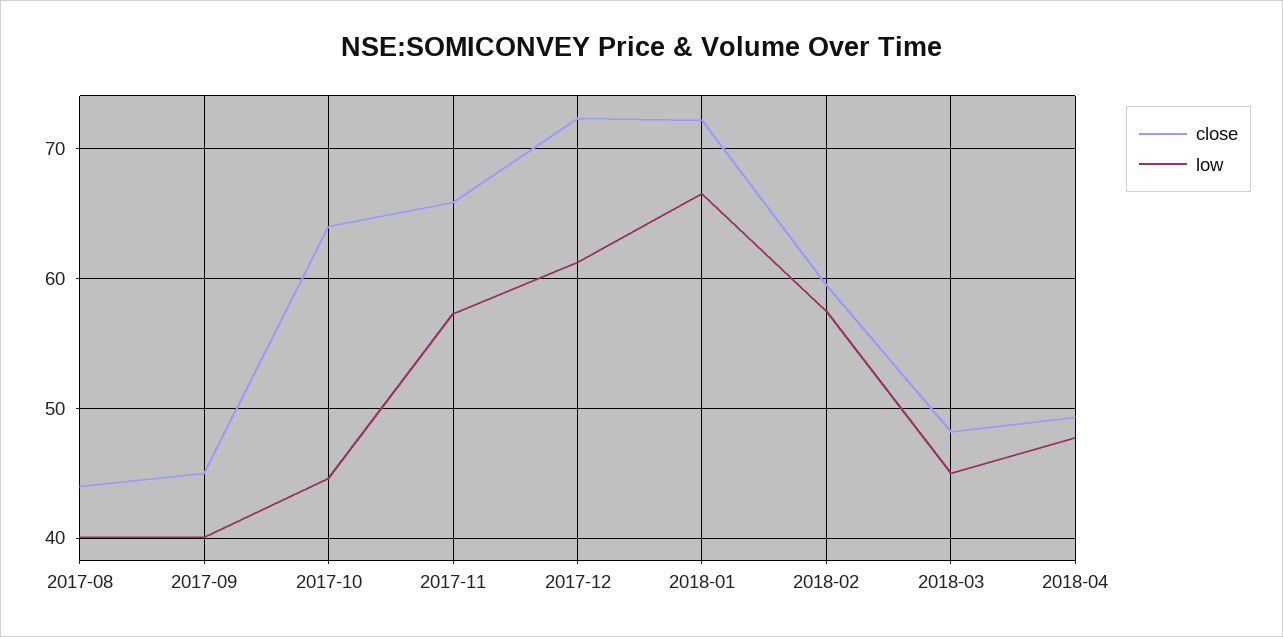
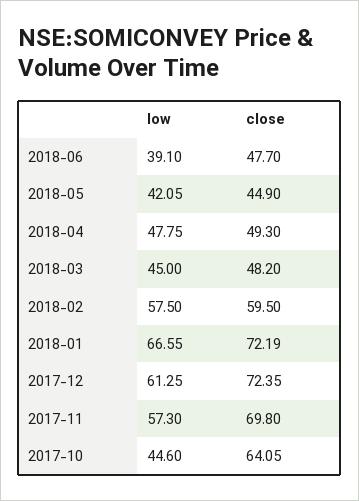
close, 2017-08: 44 -> none
low, 2017-08: 40 -> none
close, 2017-09: 45 -> none
low, 2017-09: 40 -> none
close, 2017-11: 66 -> 69.8
low, 2018-06: none -> 39.1
close, 2018-06: none -> 47.7
low, 2018-05: none -> 42.05
close, 2018-05: none -> 44.9

